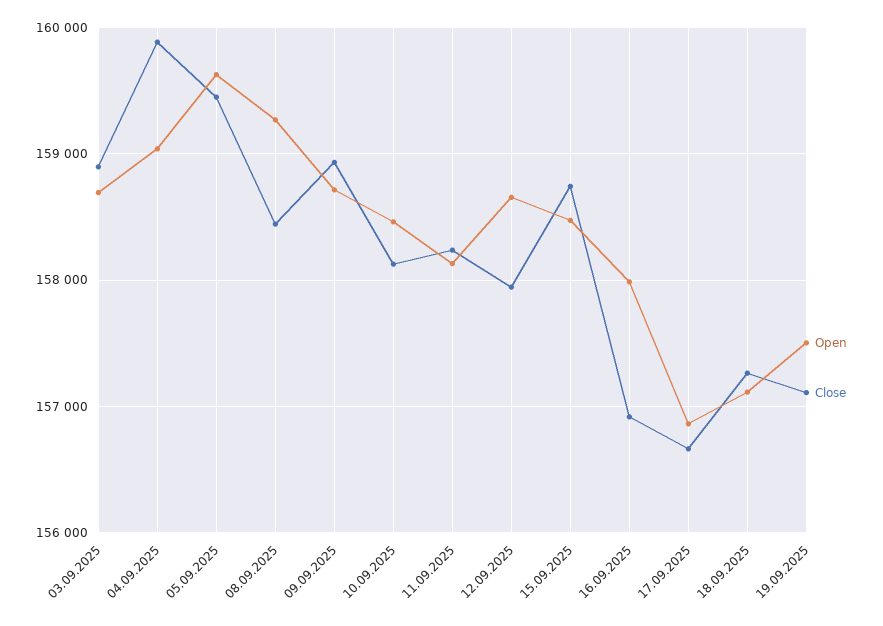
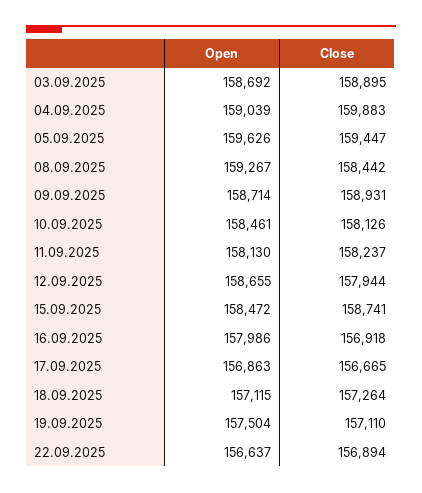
Open, 22.09.2025: none -> 156637
Close, 22.09.2025: none -> 156894

